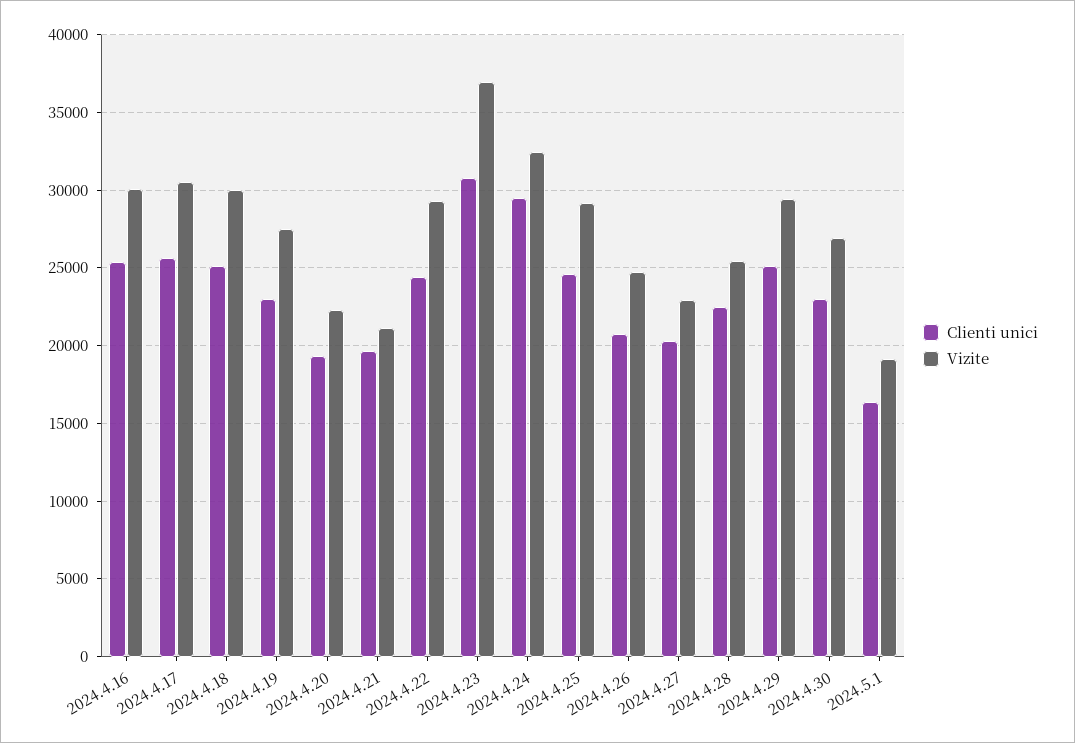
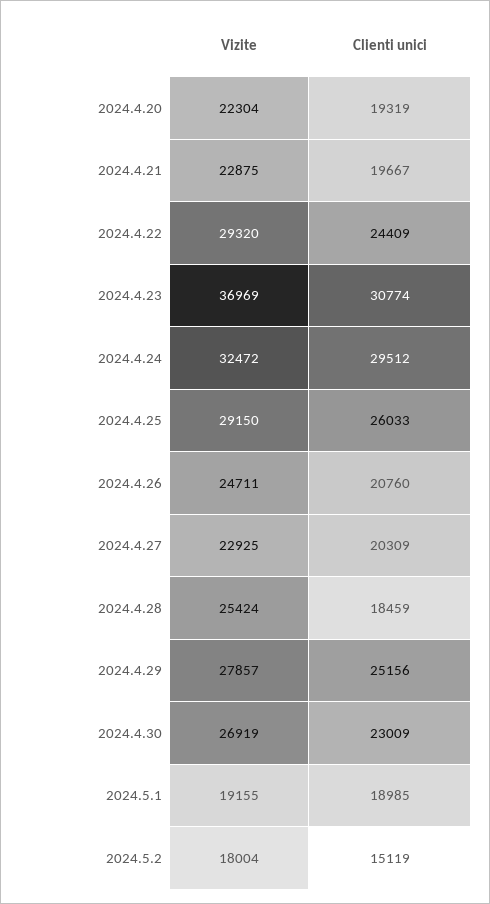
Clienti unici, 2024.4.16: 25500 -> none
Vizite, 2024.4.16: 30000 -> none
Clienti unici, 2024.4.17: 25500 -> none
Vizite, 2024.4.17: 30500 -> none
Clienti unici, 2024.4.18: 25000 -> none
Vizite, 2024.4.18: 30000 -> none
Clienti unici, 2024.4.19: 23000 -> none
Vizite, 2024.4.19: 27500 -> none
Vizite, 2024.4.21: 21000 -> 22875
Clienti unici, 2024.4.25: 24500 -> 26033
Clienti unici, 2024.4.28: 22500 -> 18459
Vizite, 2024.4.29: 29500 -> 27857
Clienti unici, 2024.5.1: 16500 -> 18985
Vizite, 2024.5.2: none -> 18004
Clienti unici, 2024.5.2: none -> 15119

